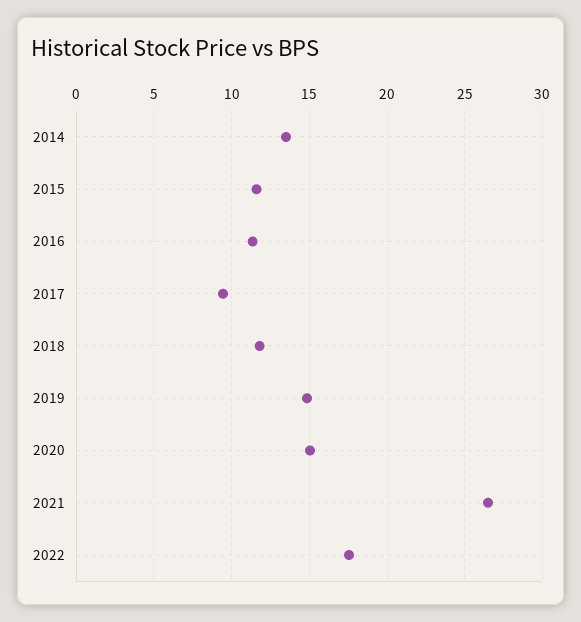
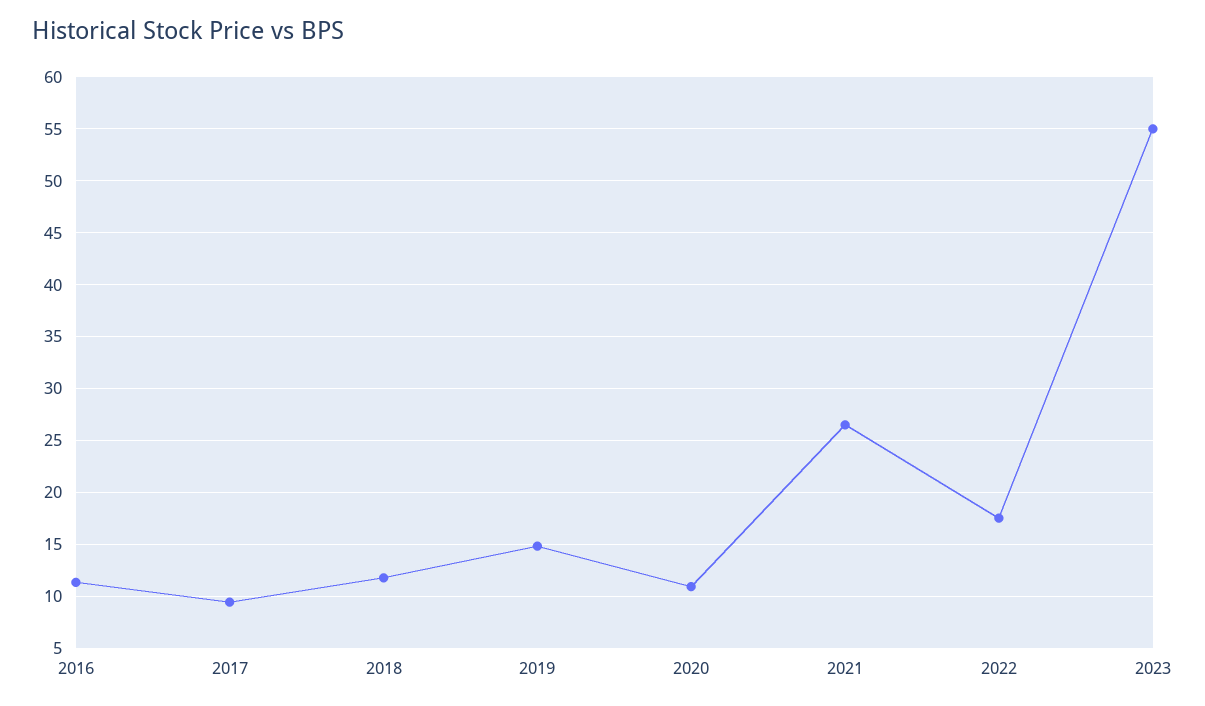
2014: 13.5 -> none
2015: 11.5 -> none
2020: 15 -> 11
2023: none -> 55

